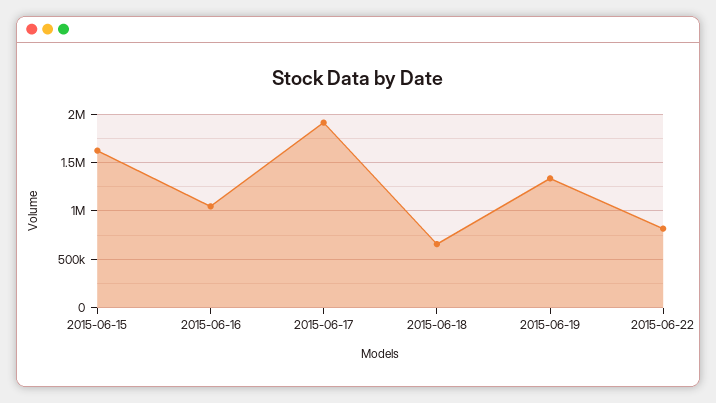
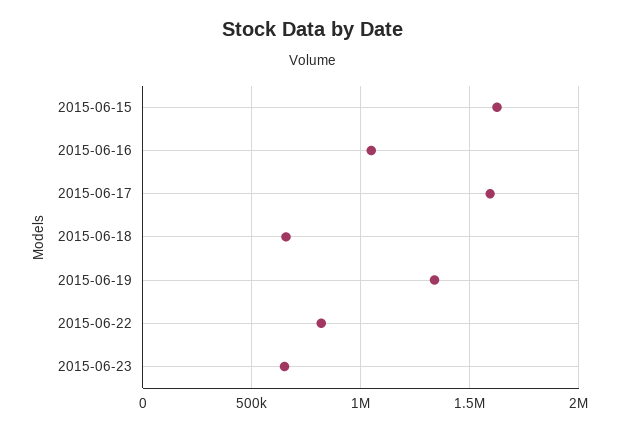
2015-06-17: 1900000 -> 1600000
2015-06-23: none -> 650000

